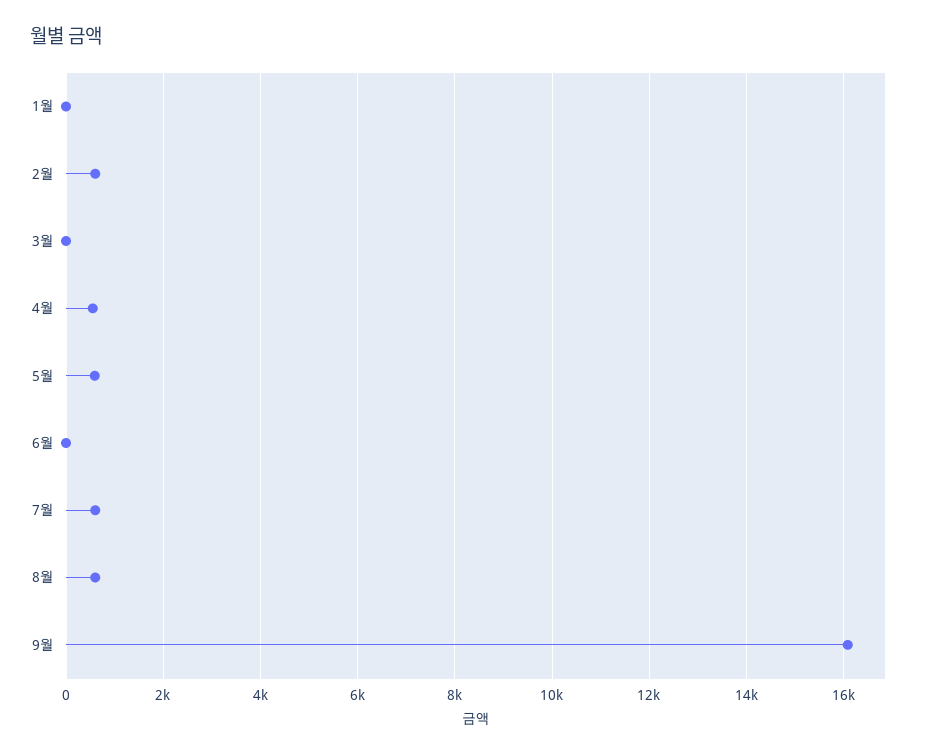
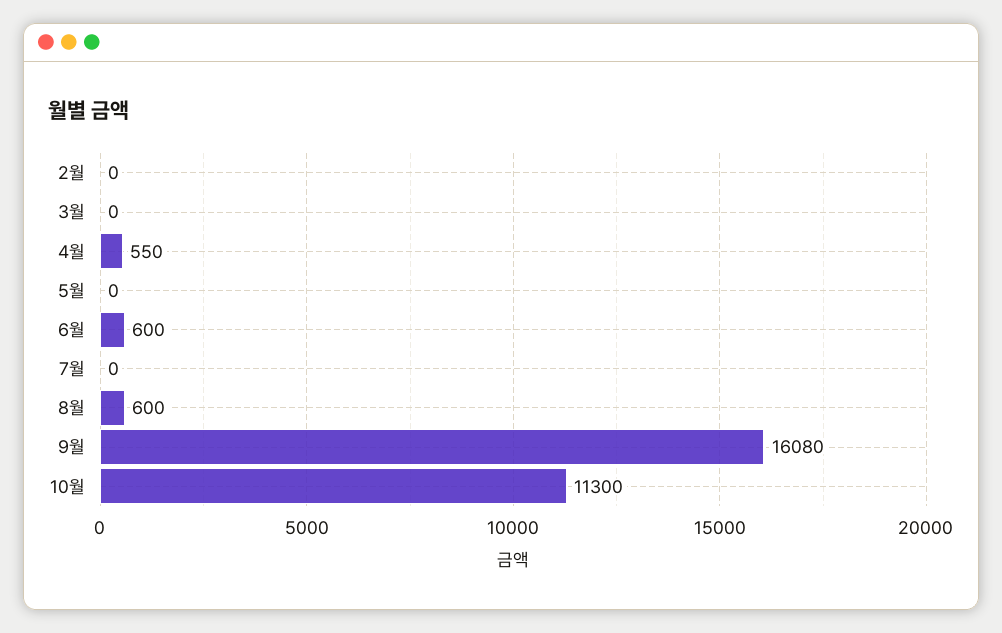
1월: 0 -> none
2월: 600 -> 0
5월: 600 -> 0
6월: 0 -> 600
7월: 600 -> 0
10월: none -> 11300

